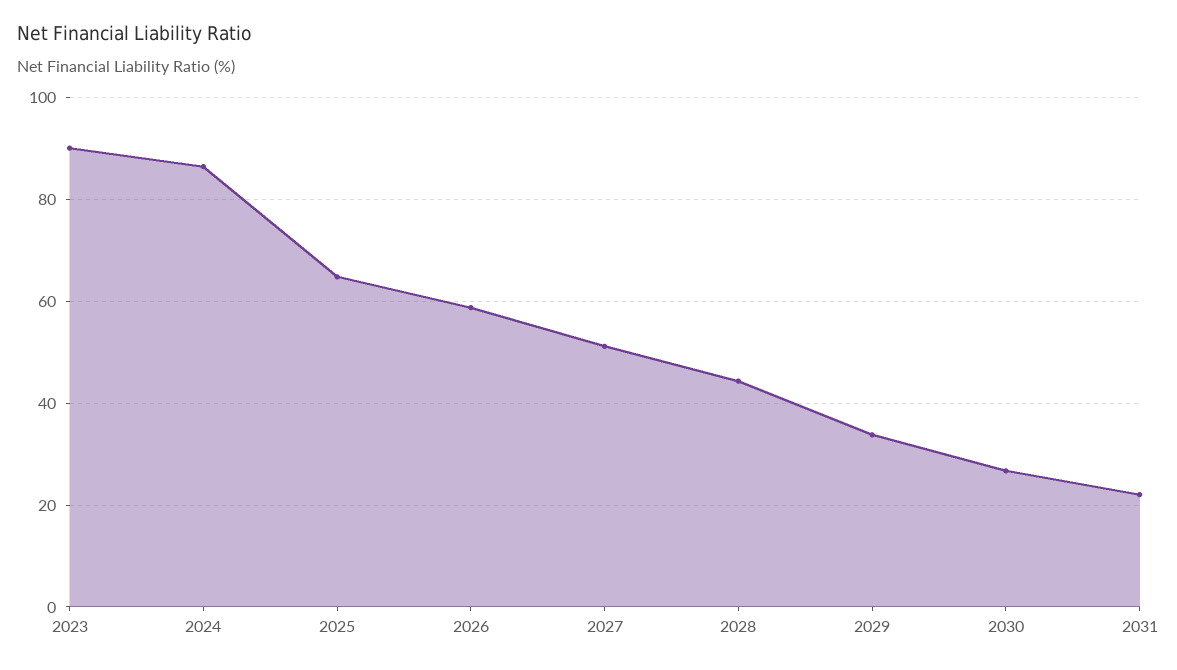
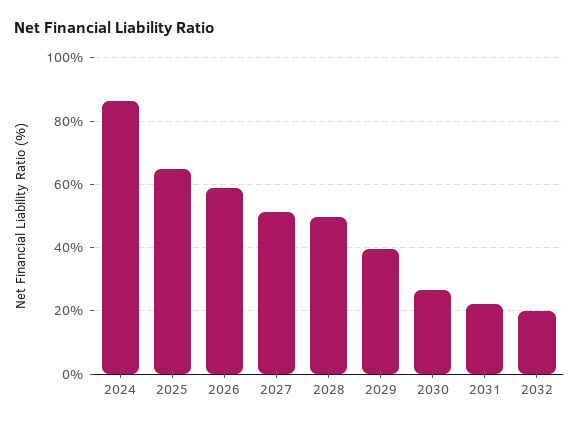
2023: 90 -> none
2028: 44 -> 50
2029: 34 -> 40
2032: none -> 20

